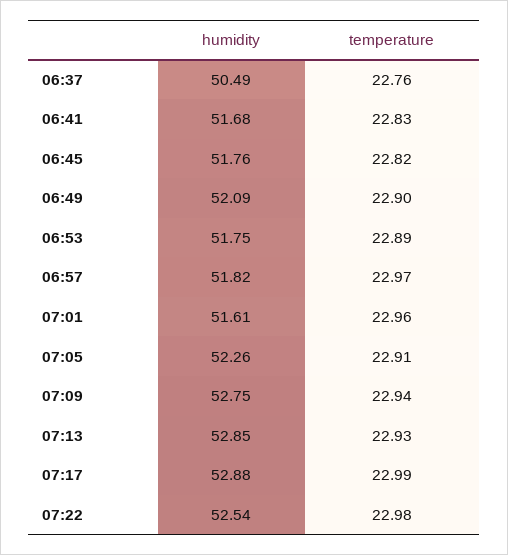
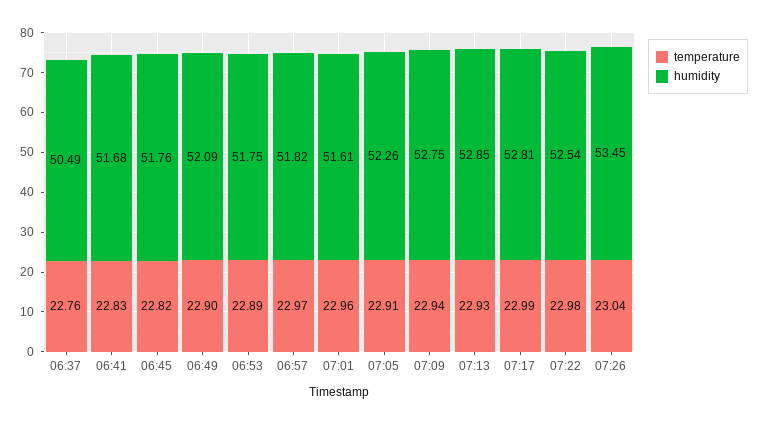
humidity, 07:17: 52.88 -> 52.81
temperature, 07:26: none -> 23.04
humidity, 07:26: none -> 53.45

